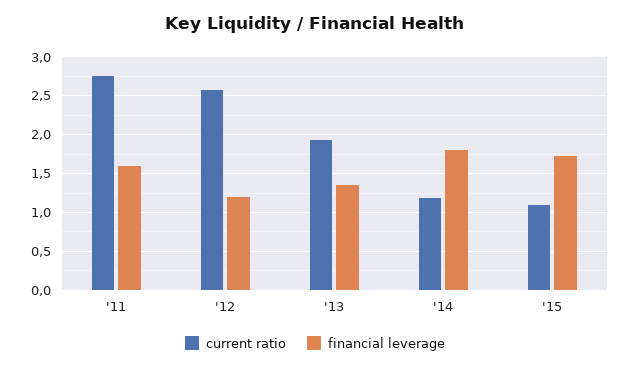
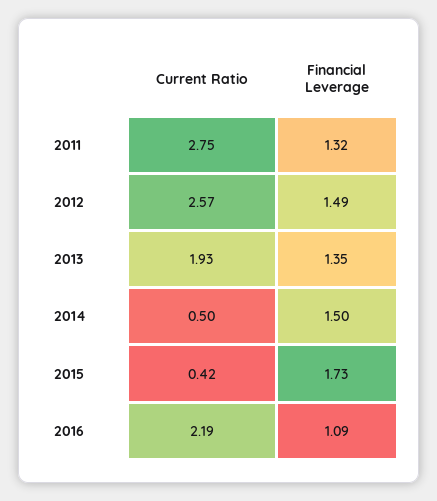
financial leverage, '11: 1.6 -> 1.32
financial leverage, '12: 1.2 -> 1.49
current ratio, '14: 1.2 -> 0.5
financial leverage, '14: 1.8 -> 1.5
current ratio, '15: 1.1 -> 0.42
current ratio, 2016: none -> 2.19
financial leverage, 2016: none -> 1.09

